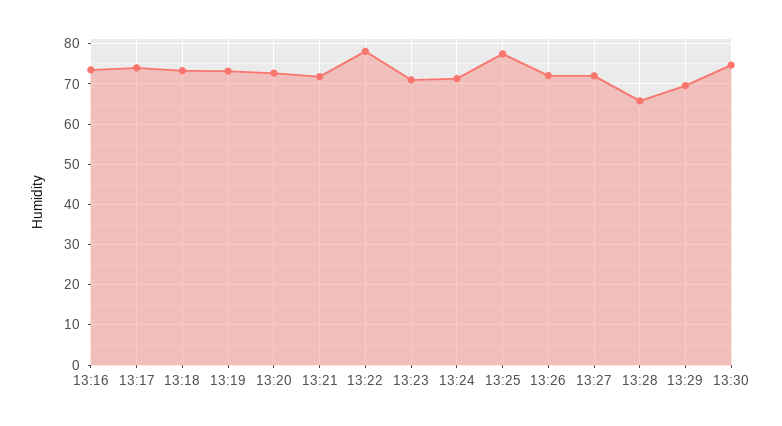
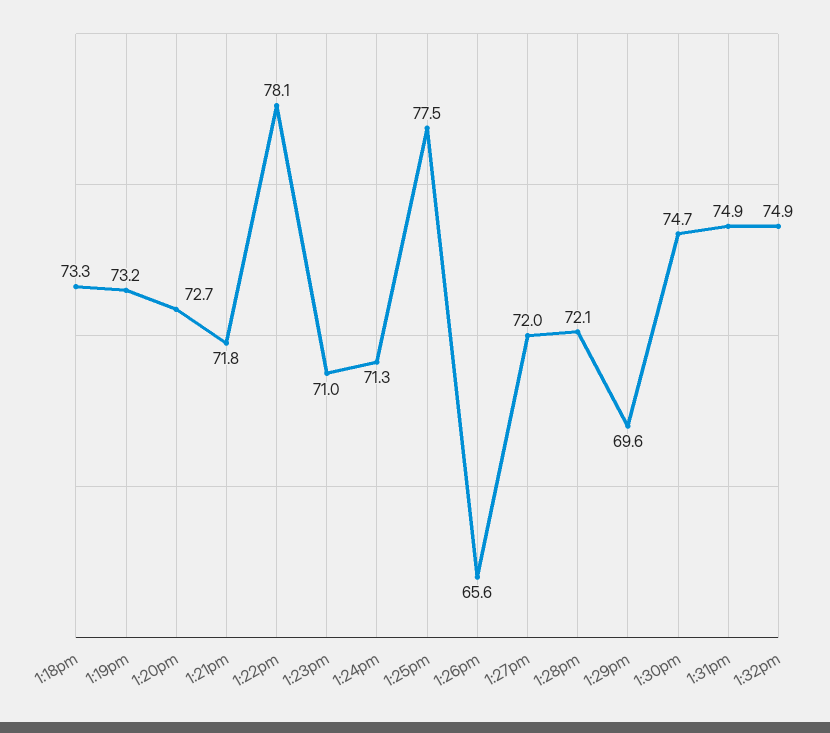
13:16: 74 -> none
13:17: 74 -> none
13:26: 72 -> 65.6
13:28: 66 -> 72.1
1:31pm: none -> 74.9
1:32pm: none -> 74.9

